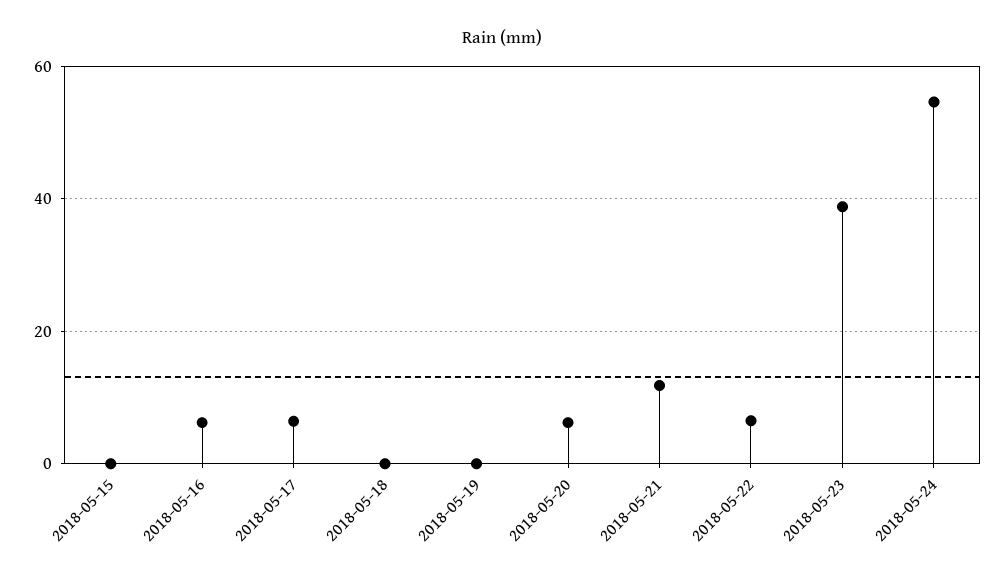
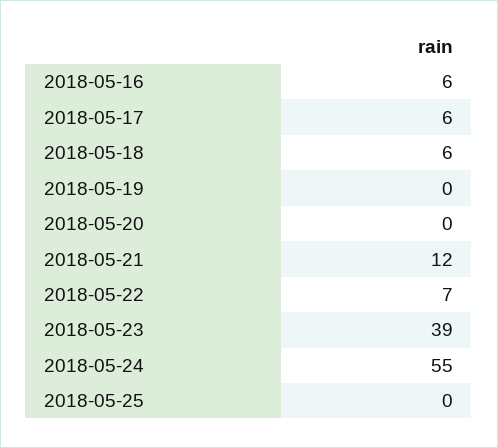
2018-05-15: 0 -> none
2018-05-18: 0 -> 6
2018-05-20: 6 -> 0
2018-05-25: none -> 0

